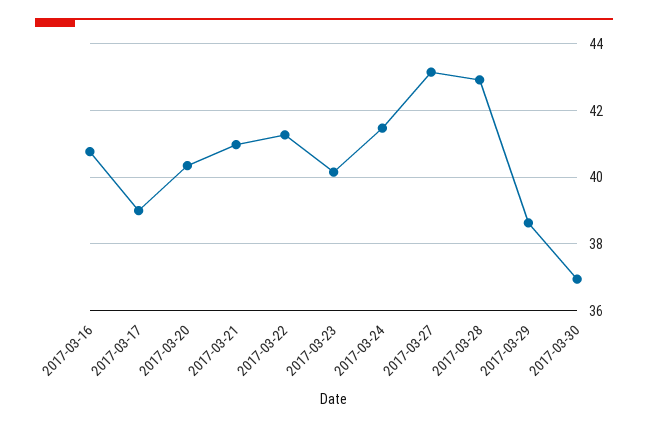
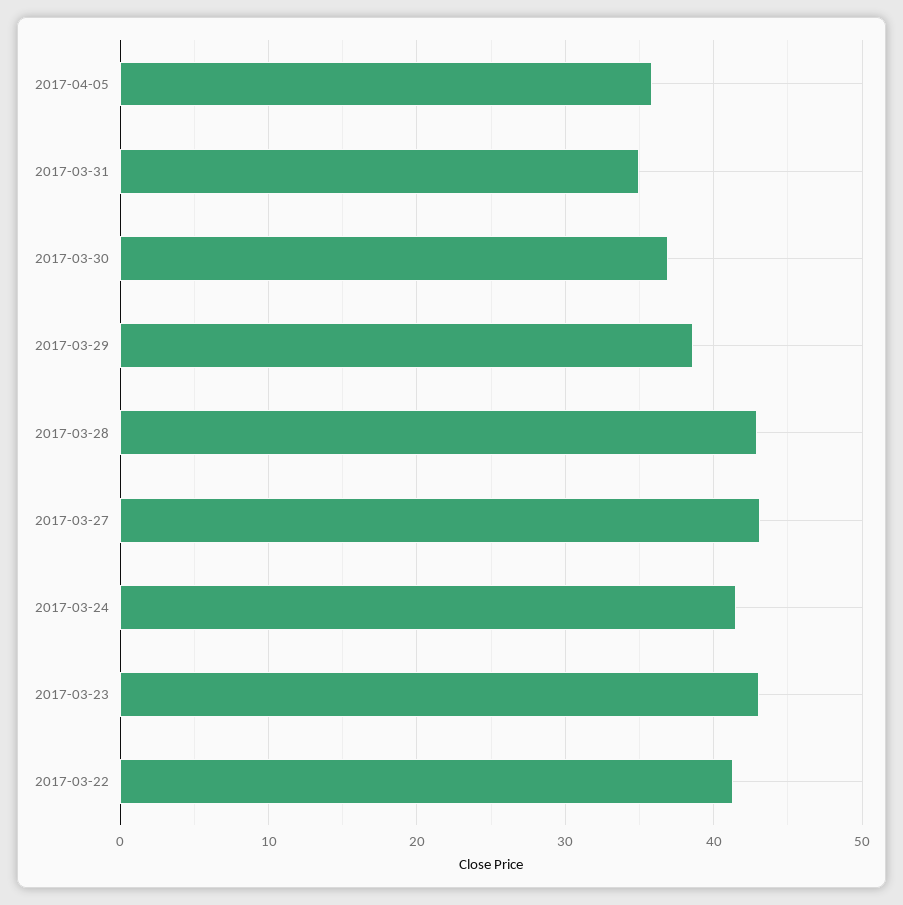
2017-03-16: 40.8 -> none
2017-03-17: 39 -> none
2017-03-20: 40.4 -> none
2017-03-21: 41 -> none
2017-03-23: 40.2 -> 43
2017-04-05: none -> 36
2017-03-31: none -> 35

